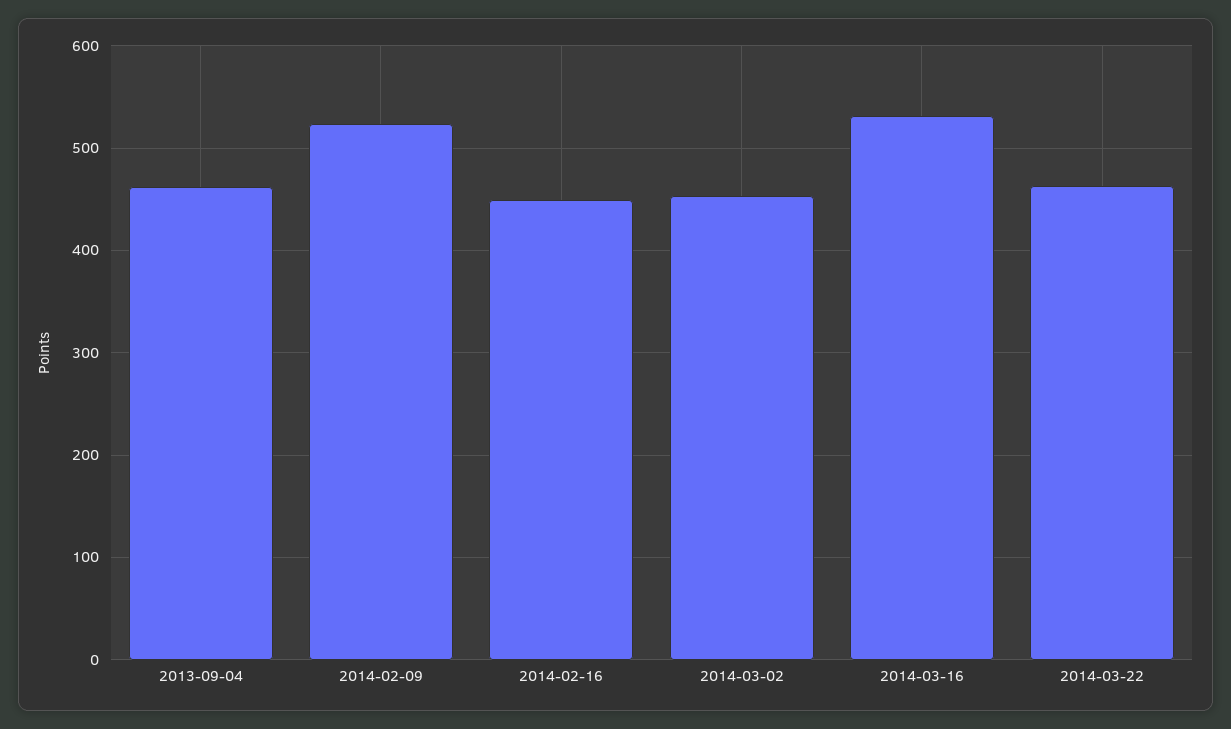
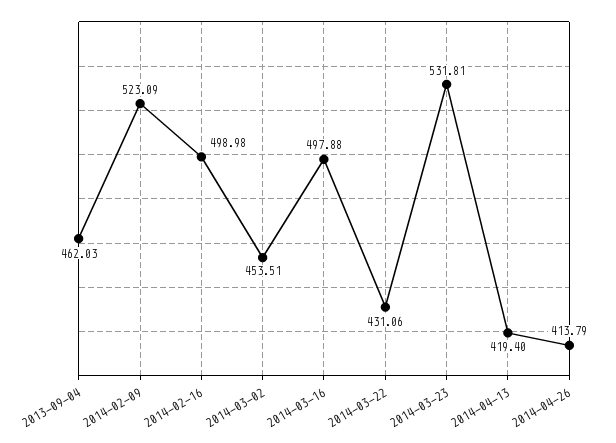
2014-02-16: 450 -> 498.98
2014-03-16: 530 -> 497.88
2014-03-22: 460 -> 431.06
2014-03-23: none -> 531.81
2014-04-13: none -> 419.4
2014-04-26: none -> 413.79

